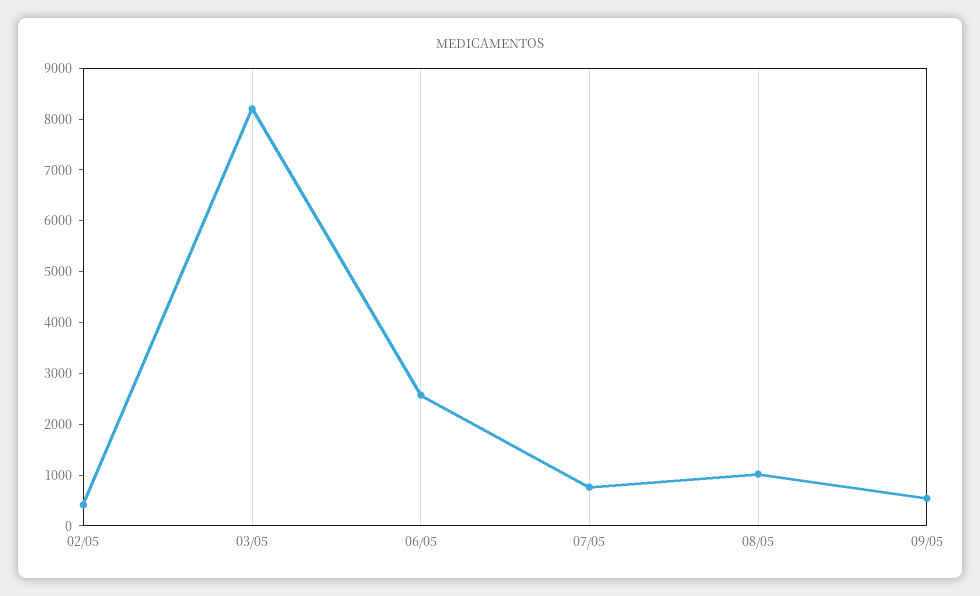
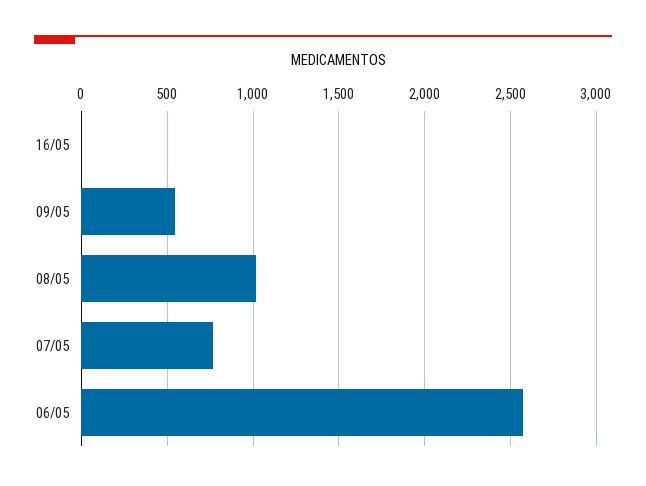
02/05: 400 -> none
03/05: 8200 -> none
16/05: none -> 0

